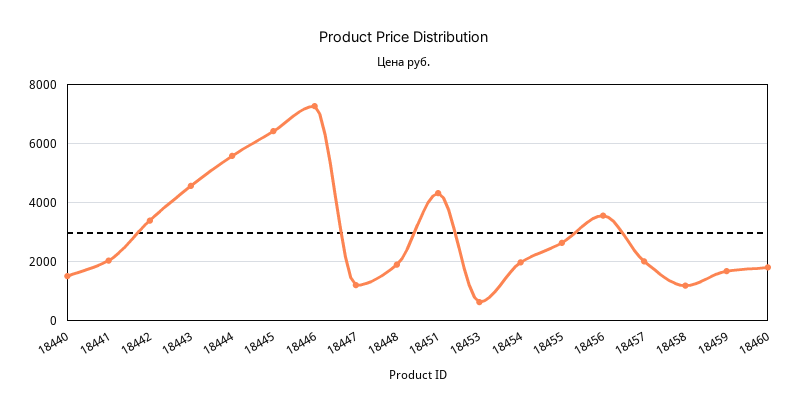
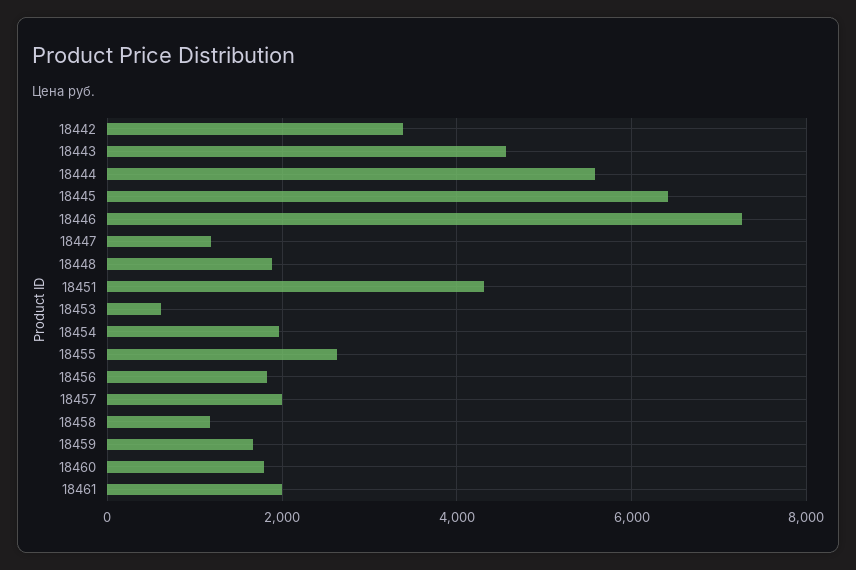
18440: 1500 -> none
18441: 2000 -> none
18456: 3500 -> 1800
18461: none -> 2000

